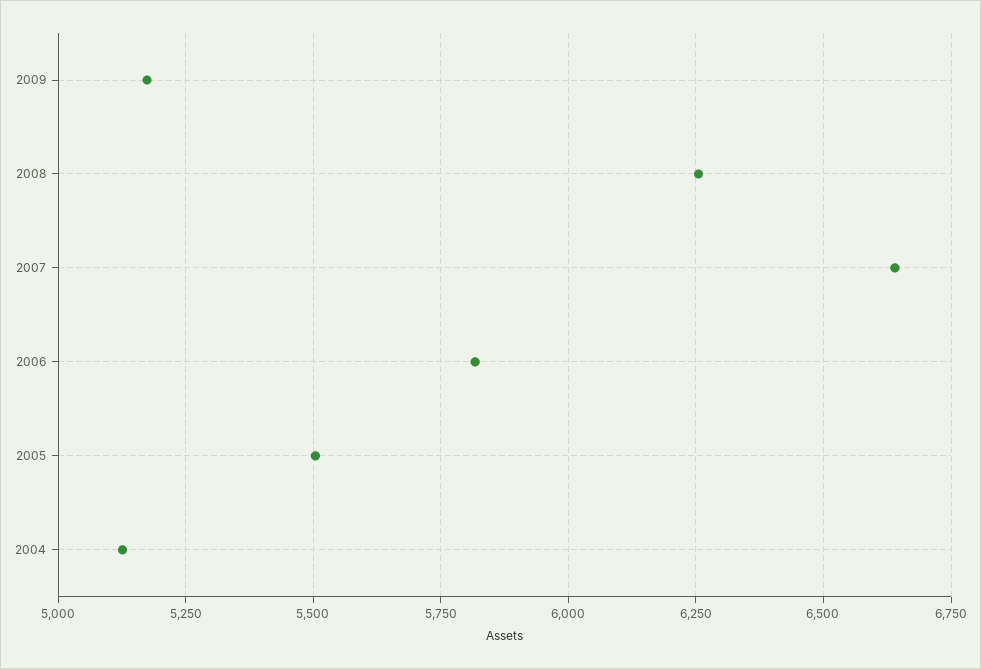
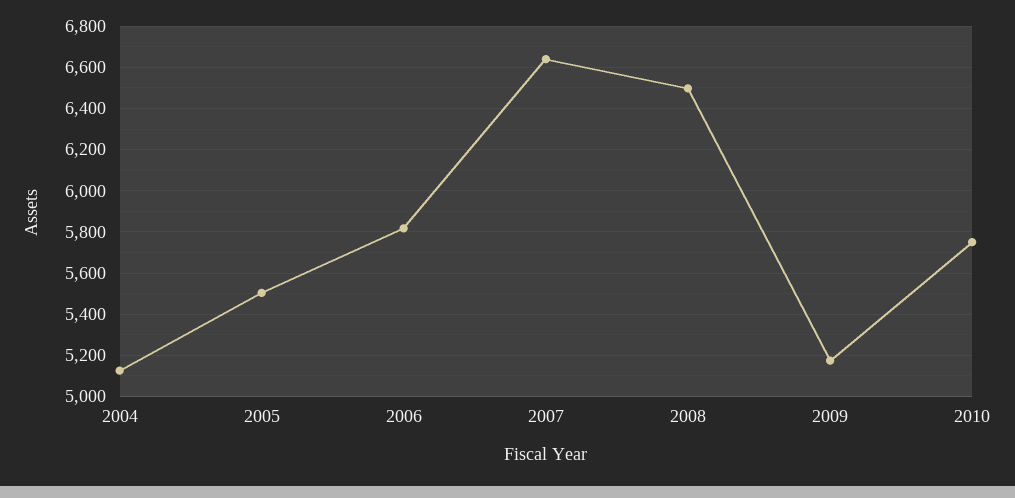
2008: 6250 -> 6500
2010: none -> 5750

